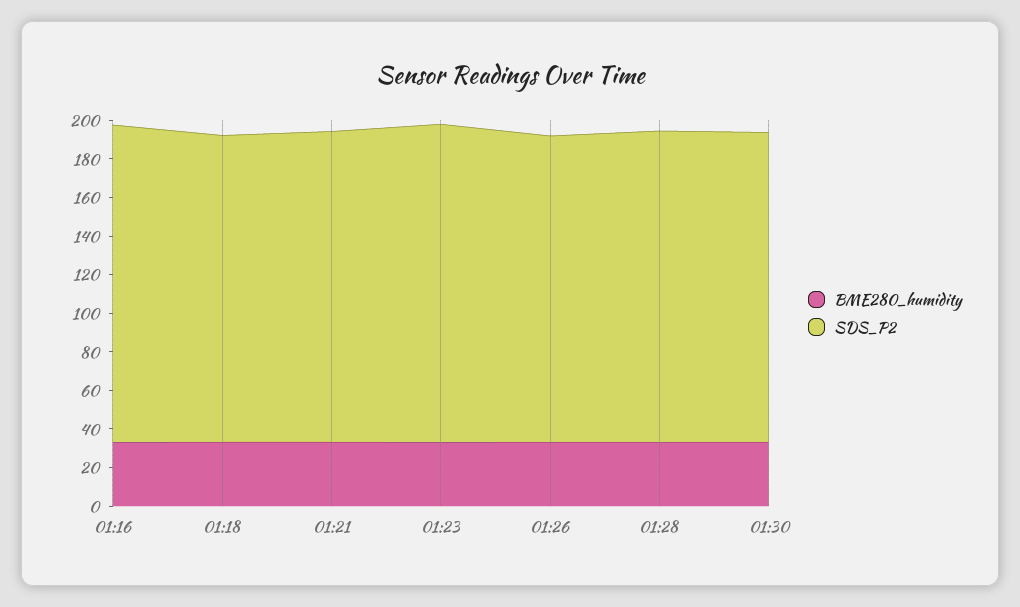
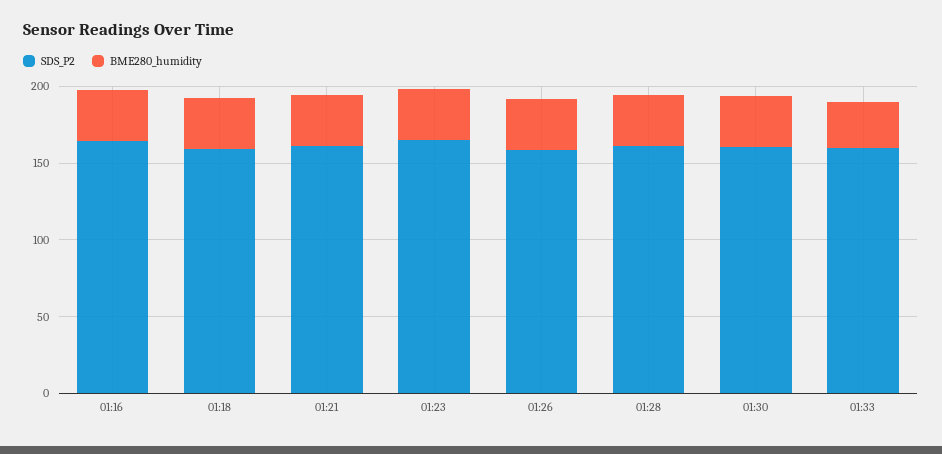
SDS_P2, 01:33: none -> 160
BME280_humidity, 01:33: none -> 30

